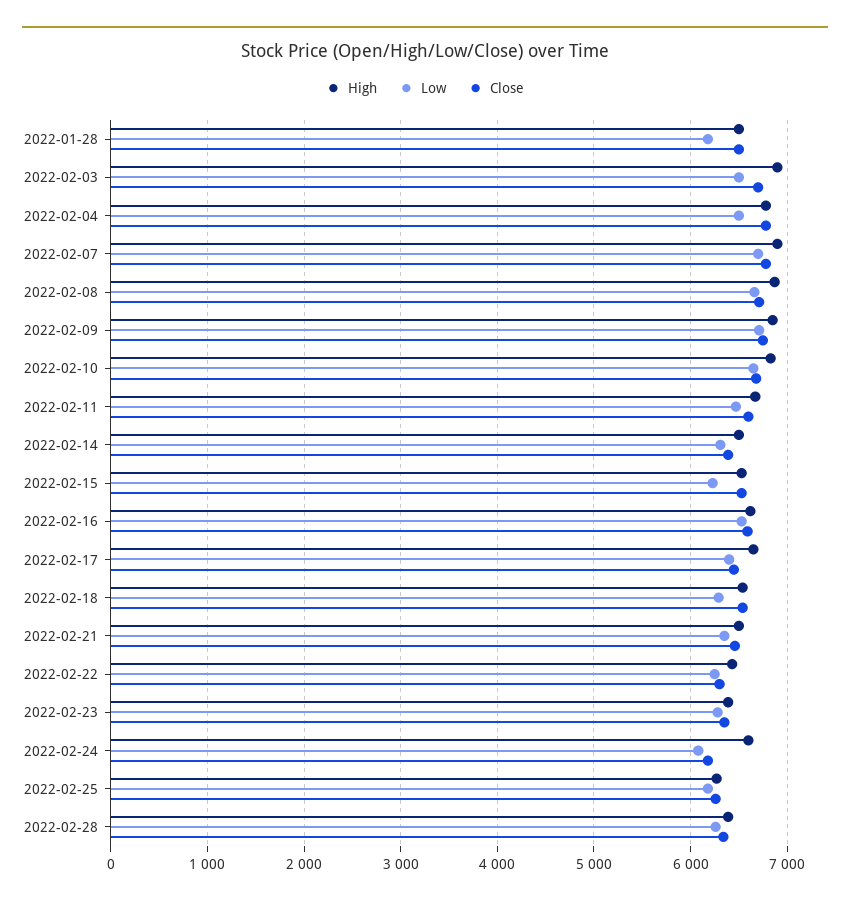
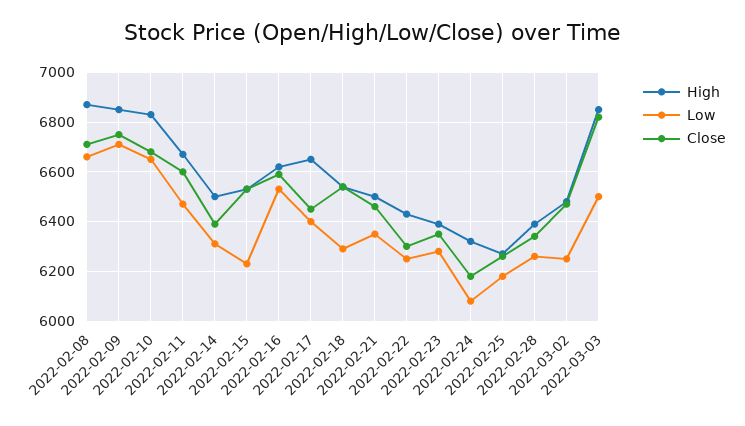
High, 2022-01-28: 6500 -> none
Low, 2022-01-28: 6200 -> none
Close, 2022-01-28: 6500 -> none
High, 2022-02-03: 6900 -> none
Low, 2022-02-03: 6500 -> none
Close, 2022-02-03: 6700 -> none
High, 2022-02-04: 6800 -> none
Low, 2022-02-04: 6500 -> none
Close, 2022-02-04: 6800 -> none
High, 2022-02-07: 6900 -> none
Low, 2022-02-07: 6700 -> none
Close, 2022-02-07: 6800 -> none
High, 2022-02-24: 6600 -> 6325
High, 2022-03-02: none -> 6475
Low, 2022-03-02: none -> 6250
Close, 2022-03-02: none -> 6475
High, 2022-03-03: none -> 6850
Low, 2022-03-03: none -> 6500
Close, 2022-03-03: none -> 6825

